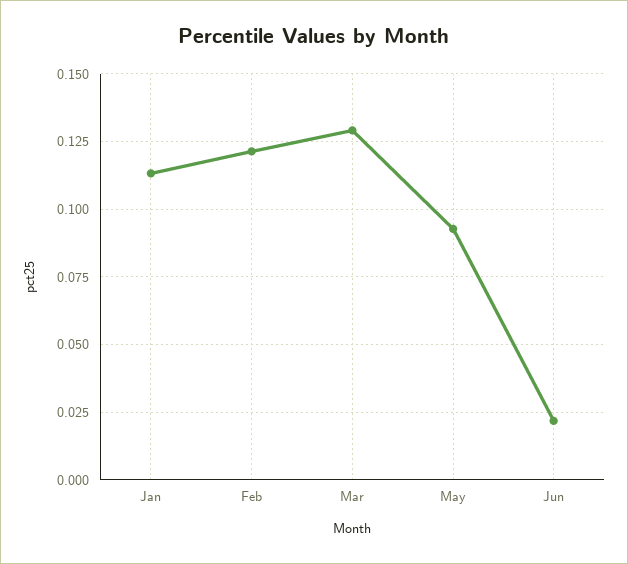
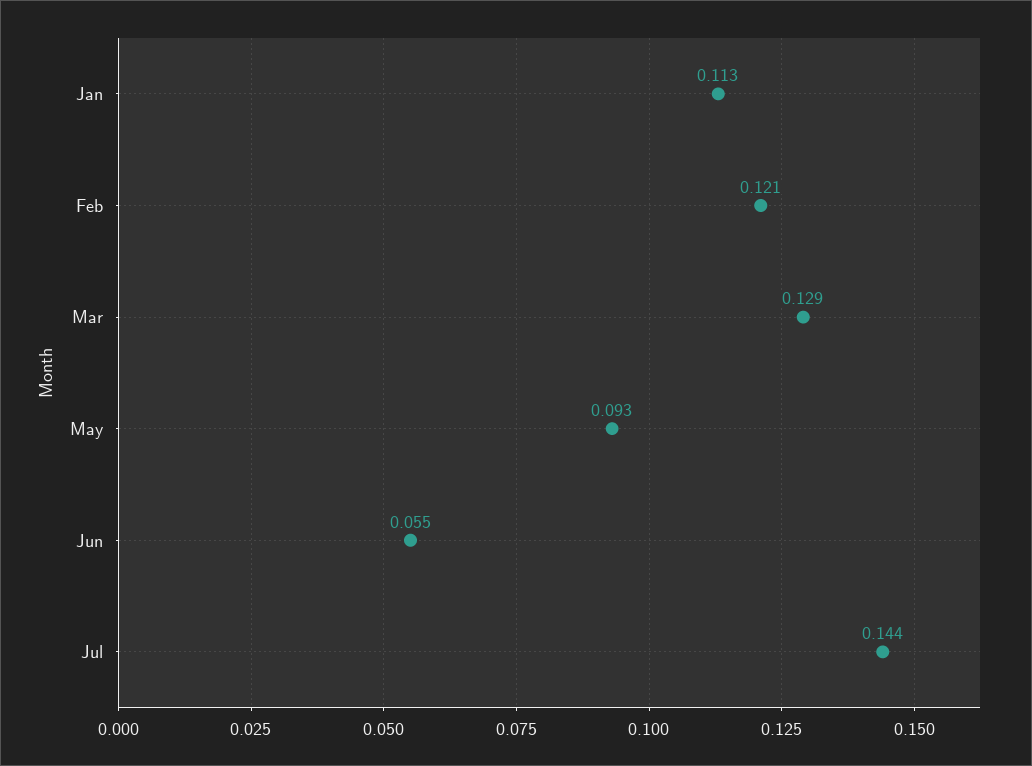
Jun: 0.0225 -> 0.055
Jul: none -> 0.144

